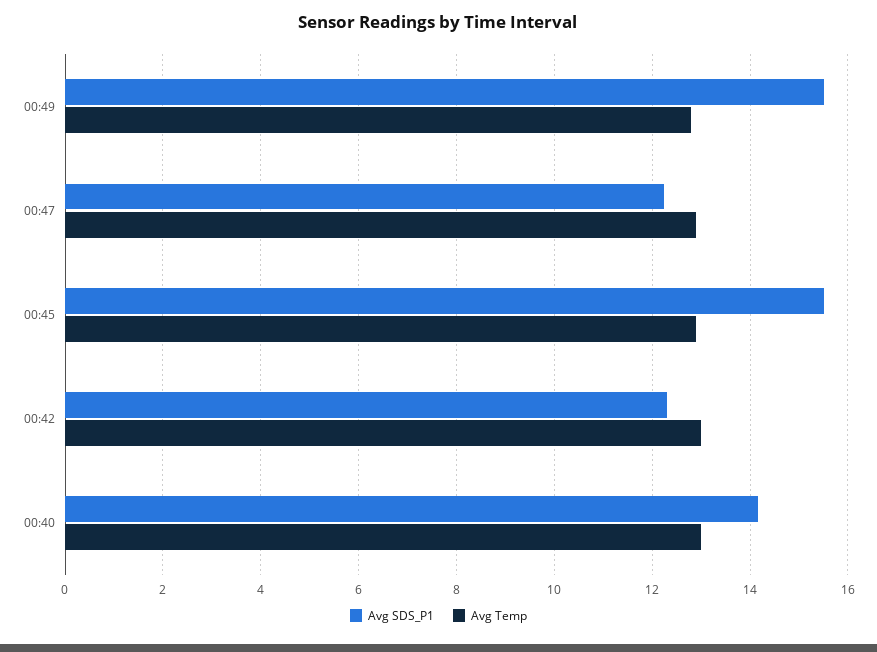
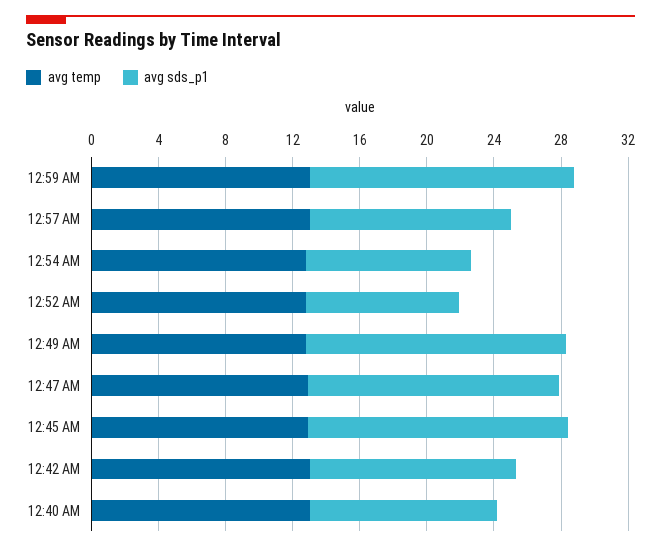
Avg SDS_P1, 00:47: 12.2 -> 15
Avg SDS_P1, 00:40: 14.2 -> 11
Avg Temp, 12:59 AM: none -> 13
Avg SDS_P1, 12:59 AM: none -> 16
Avg Temp, 12:57 AM: none -> 13
Avg SDS_P1, 12:57 AM: none -> 12
Avg Temp, 12:54 AM: none -> 13
Avg SDS_P1, 12:54 AM: none -> 10
Avg Temp, 12:52 AM: none -> 13
Avg SDS_P1, 12:52 AM: none -> 9

